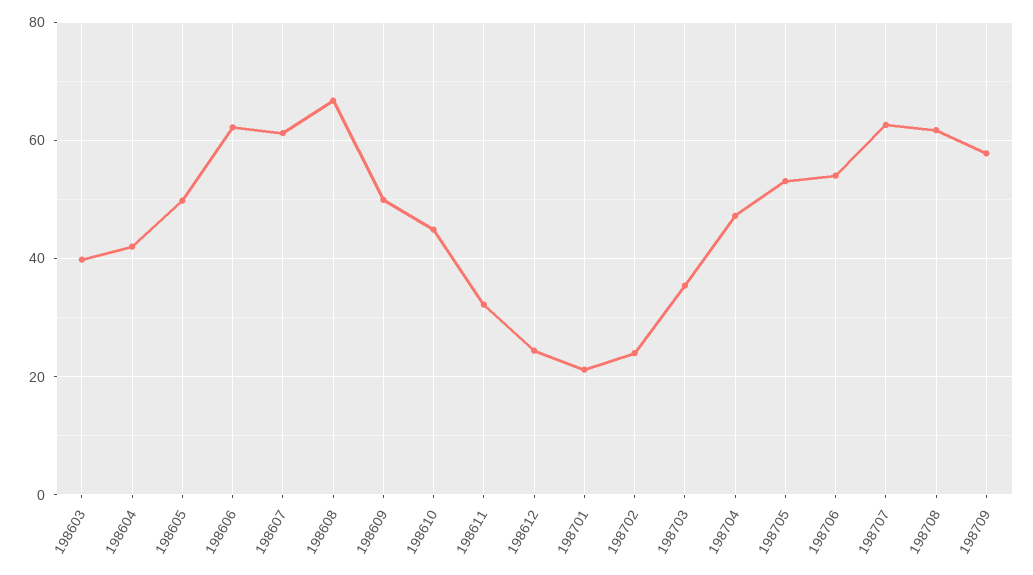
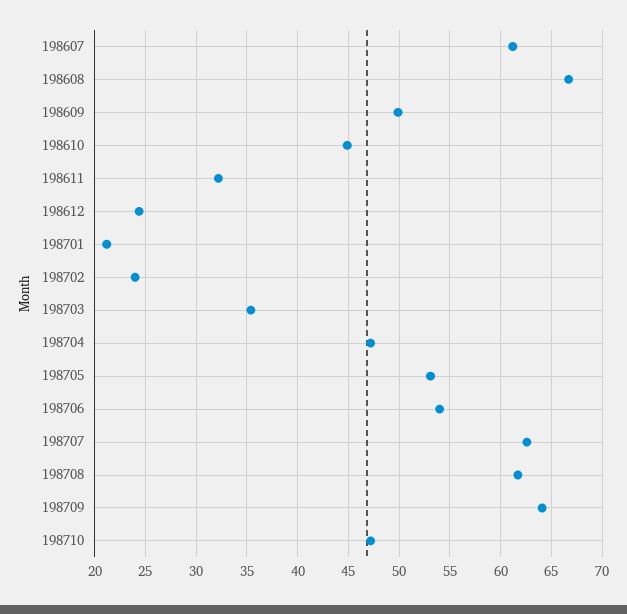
198603: 40 -> none
198604: 42 -> none
198605: 50 -> none
198606: 62 -> none
198709: 58 -> 64
198710: none -> 47

